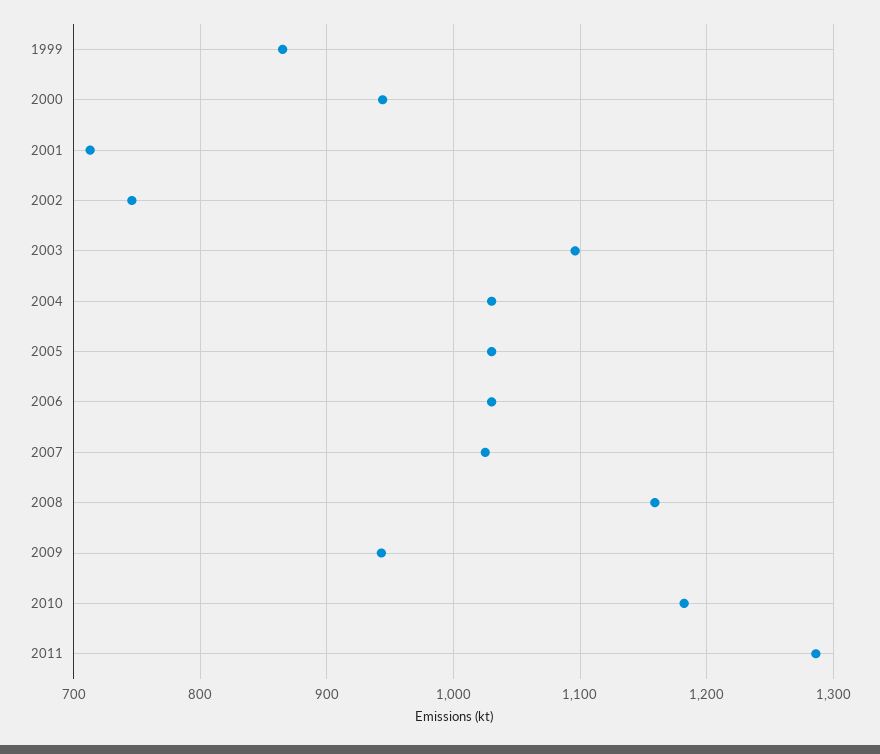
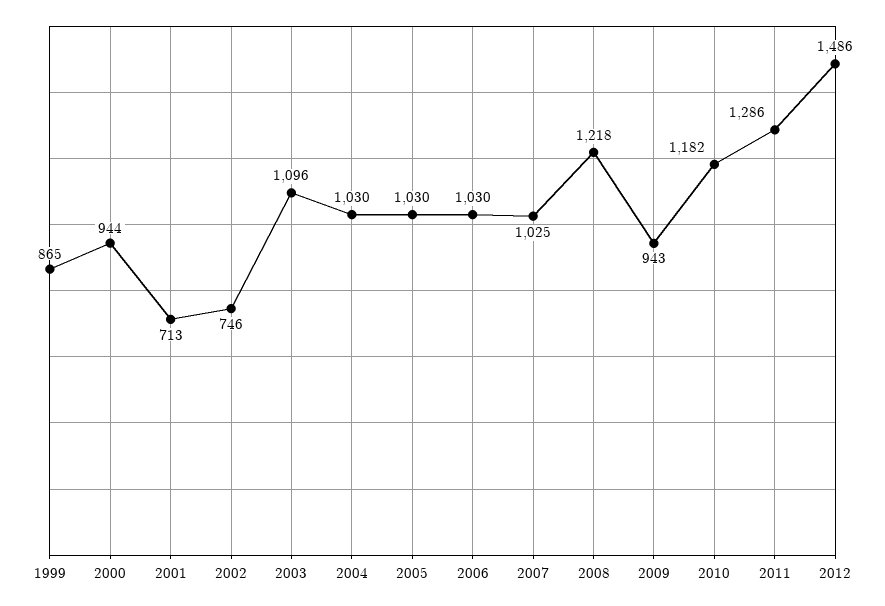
2008: 1160 -> 1218
2012: none -> 1486

